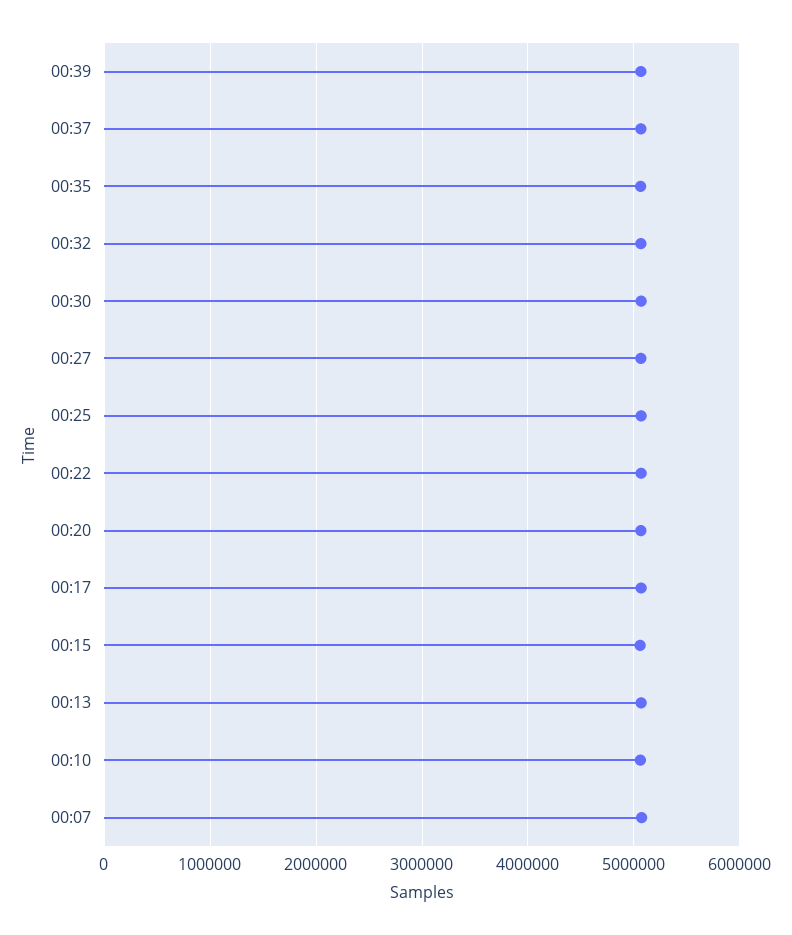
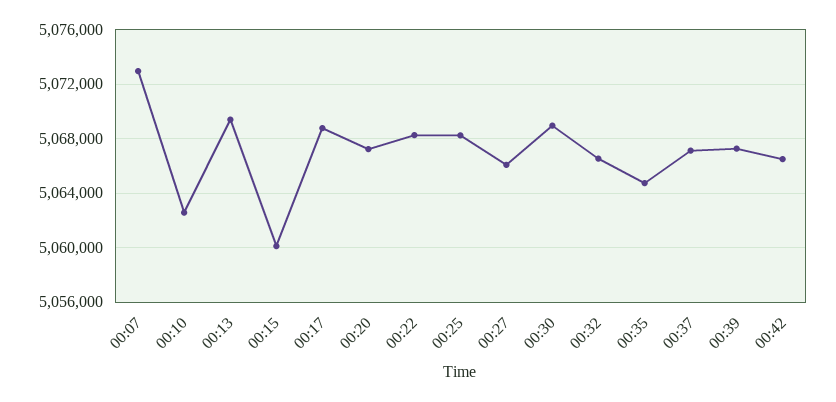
00:42: none -> 5066500

